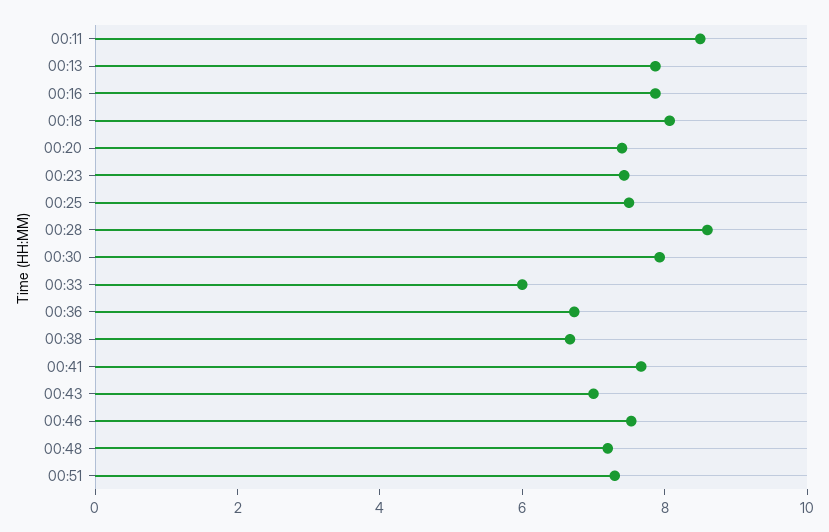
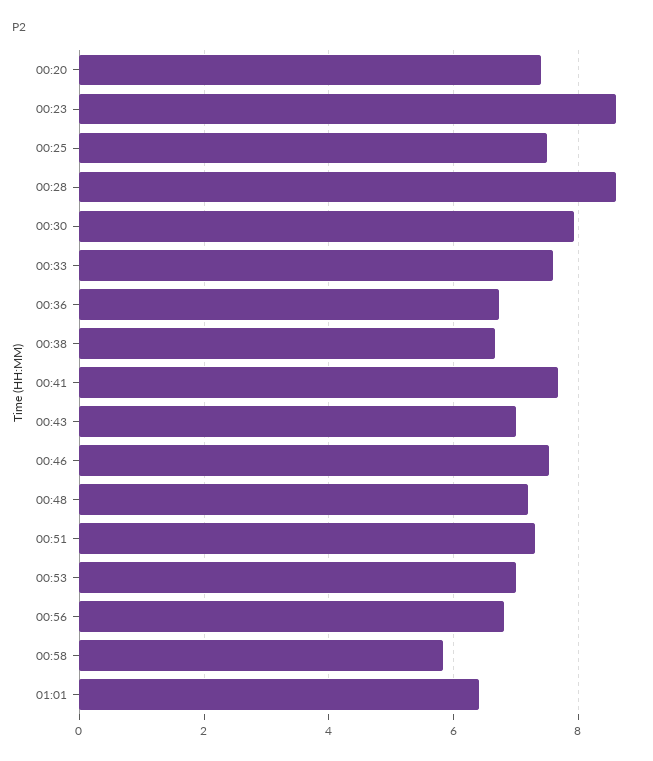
00:11: 8.5 -> none
00:13: 8 -> none
00:16: 8 -> none
00:18: 8 -> none
00:23: 7.5 -> 8.6
00:33: 6 -> 7.6
00:53: none -> 7
00:56: none -> 6.8
00:58: none -> 5.8
01:01: none -> 6.4

